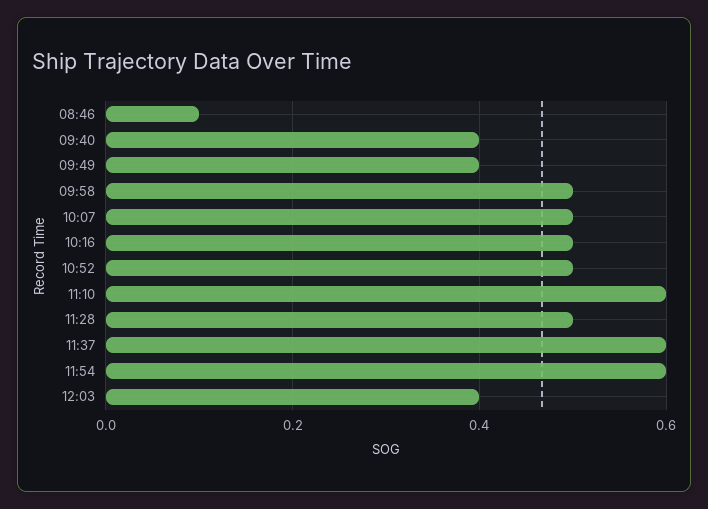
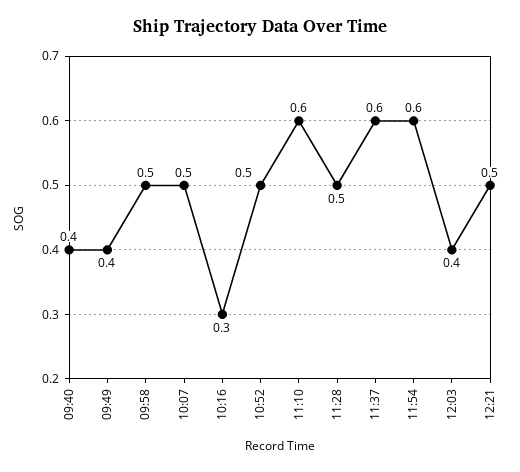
08:46: 0.1 -> none
10:16: 0.5 -> 0.3
12:21: none -> 0.5

